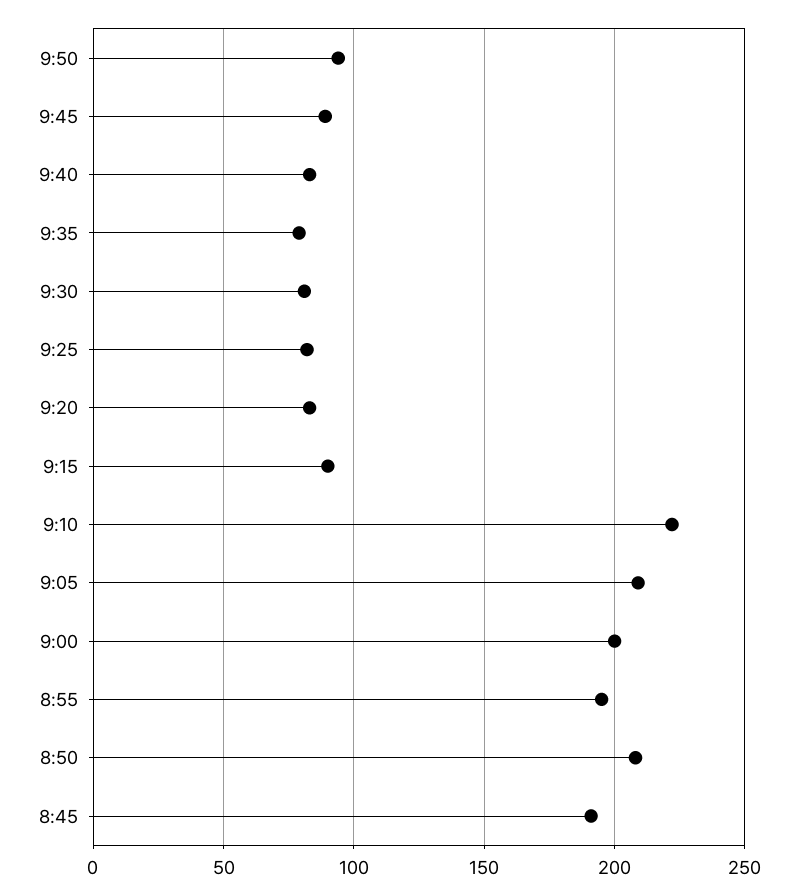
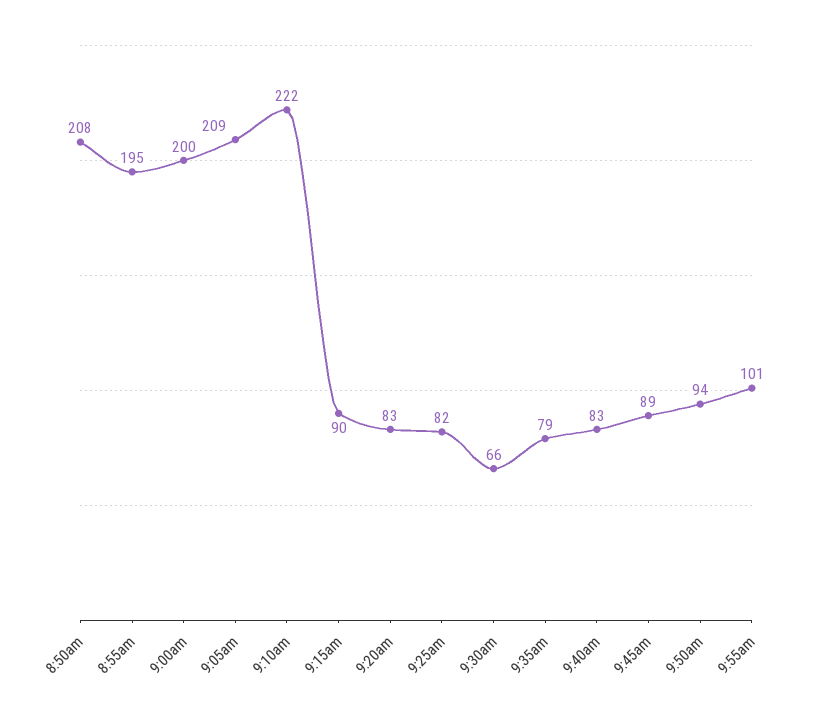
9:30: 80 -> 66
8:45: 190 -> none
9:55am: none -> 101

